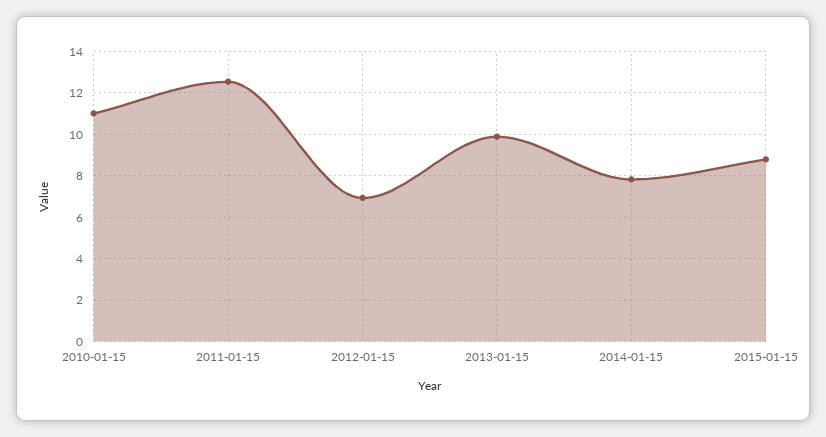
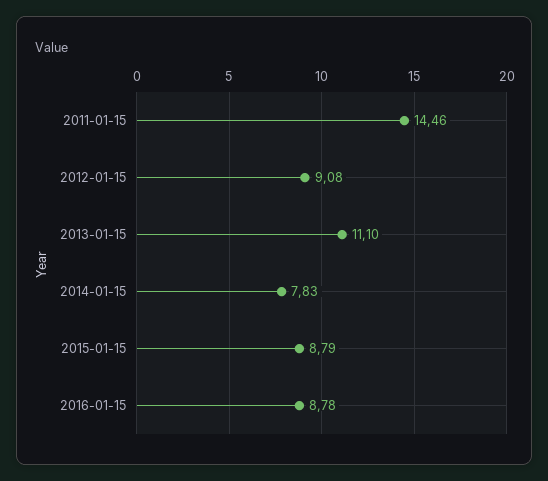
2010-01-15: 11 -> none
2011-01-15: 12.5 -> 14.46
2012-01-15: 7 -> 9.08
2013-01-15: 10 -> 11.1
2016-01-15: none -> 8.78

